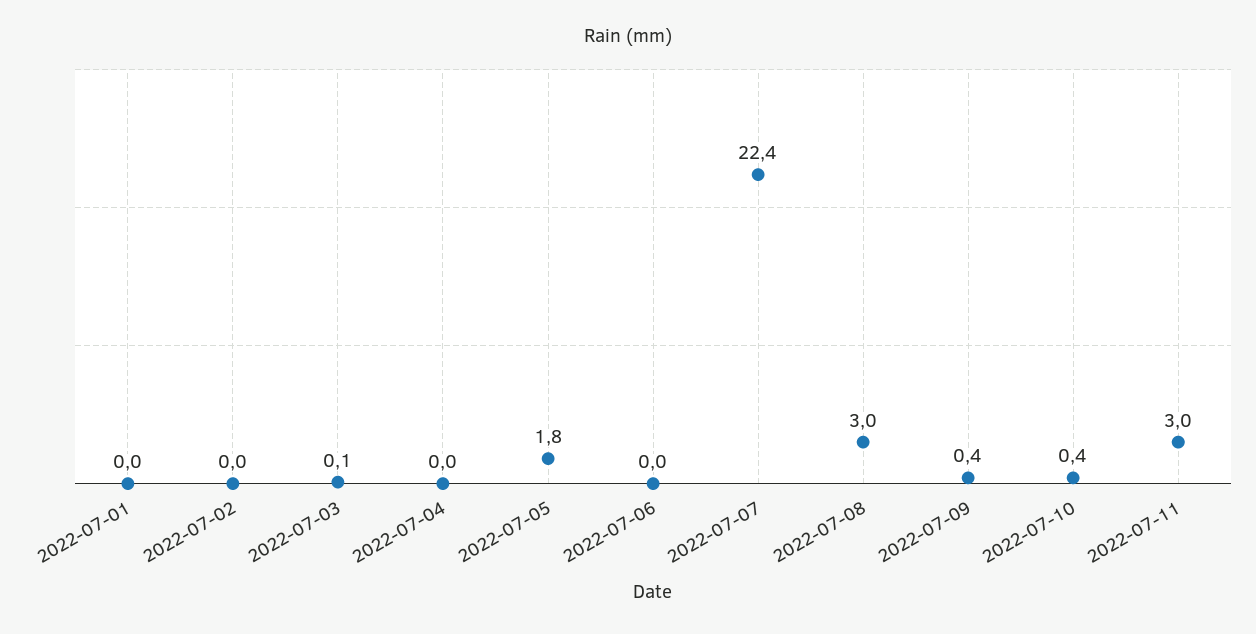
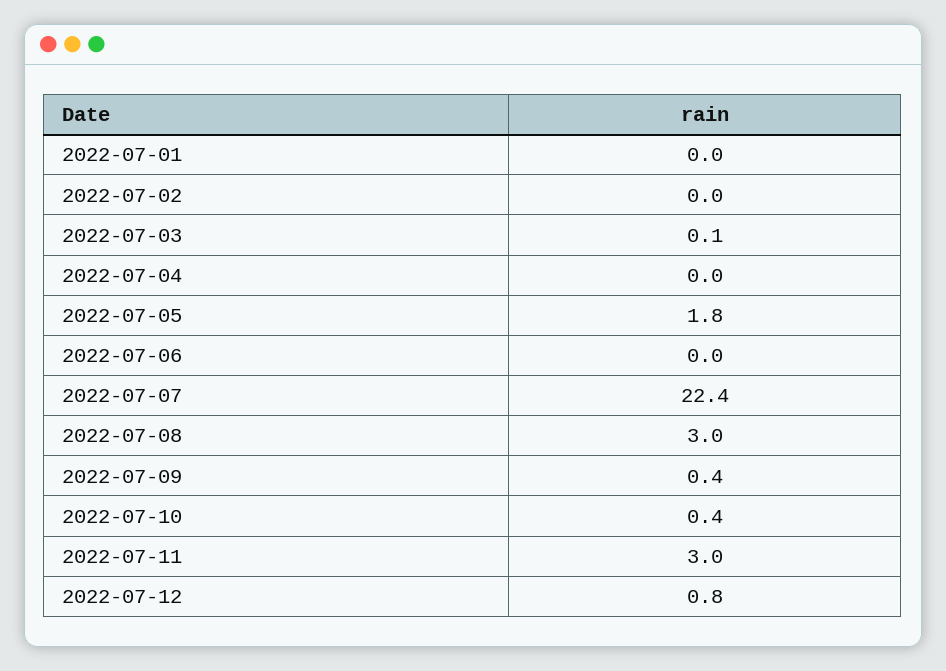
2022-07-12: none -> 0.8

